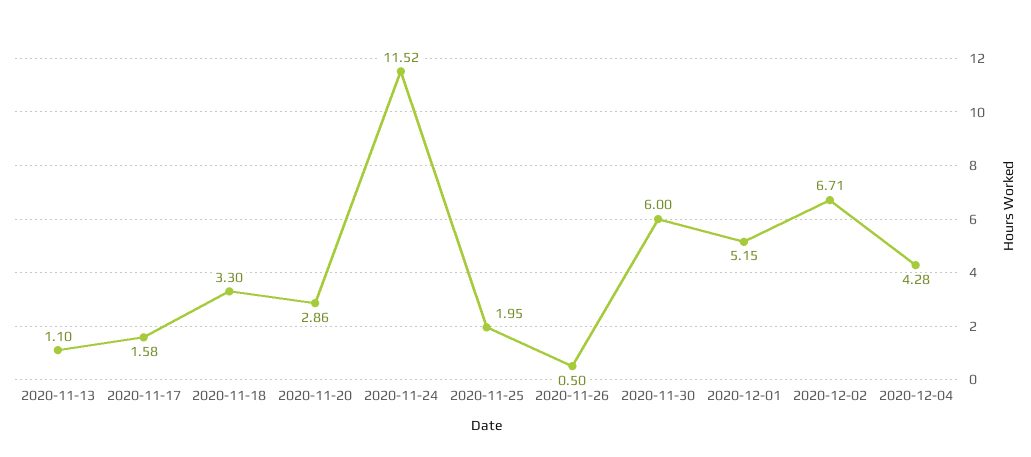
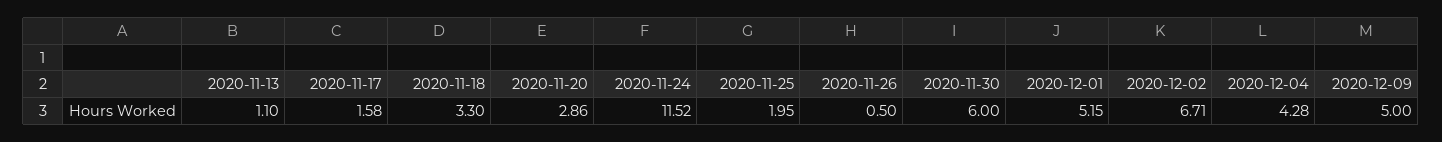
2020-12-09: none -> 5

